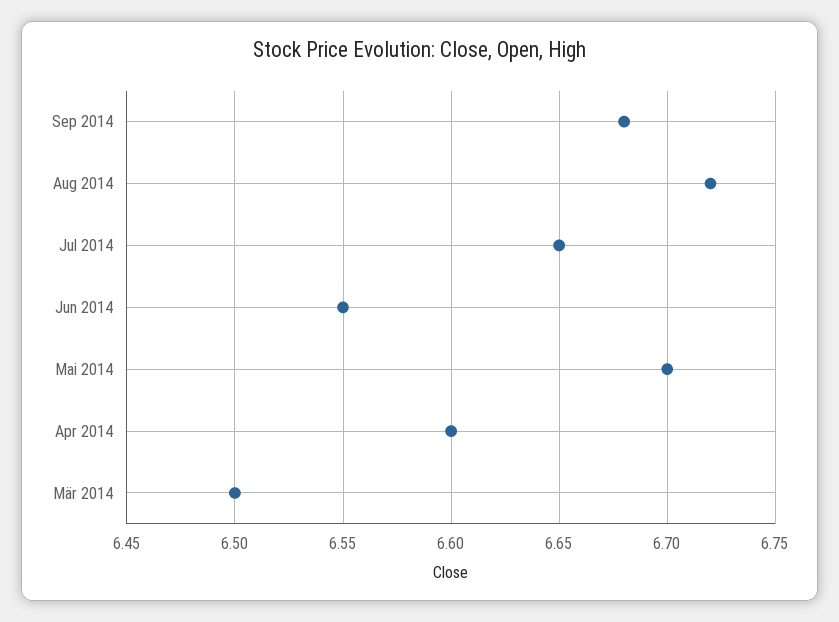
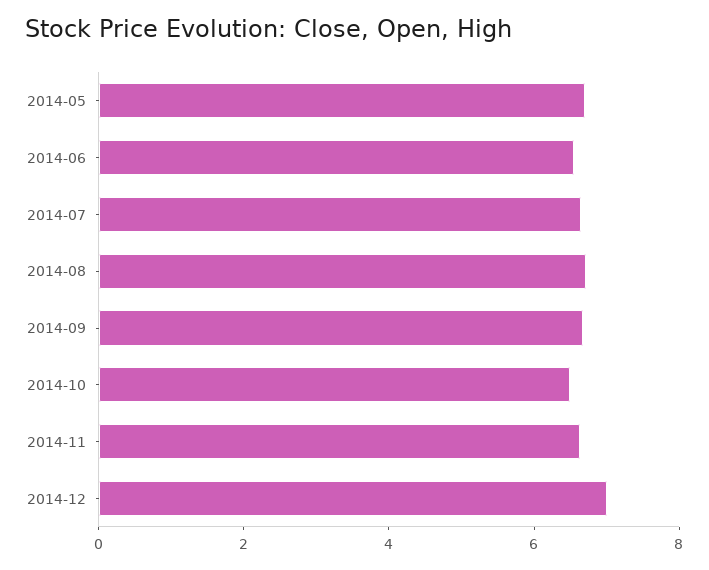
Apr 2014: 6.6 -> none
Mär 2014: 6.5 -> none
2014-10: none -> 6.5
2014-11: none -> 6.5
2014-12: none -> 7

